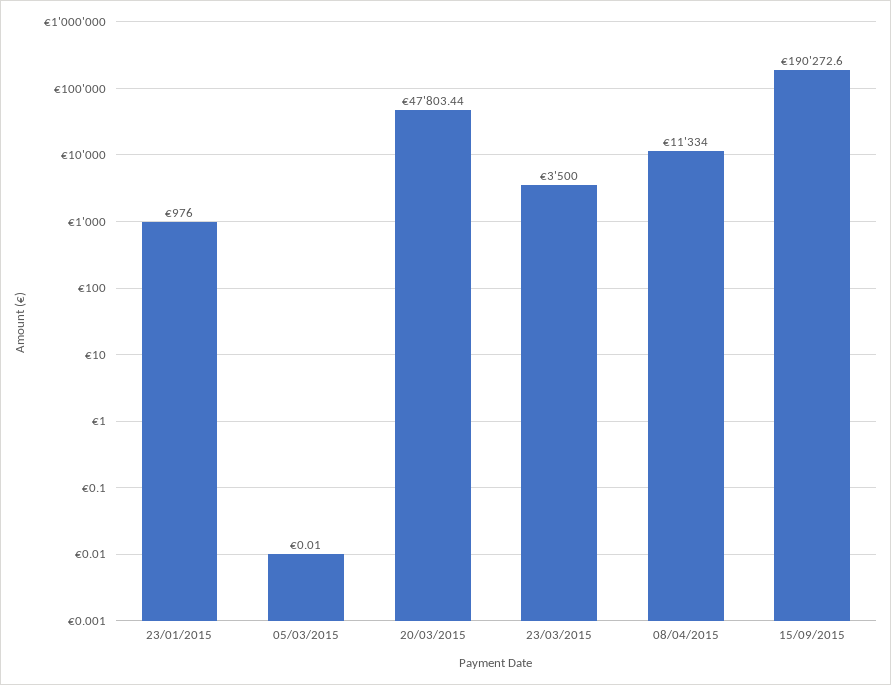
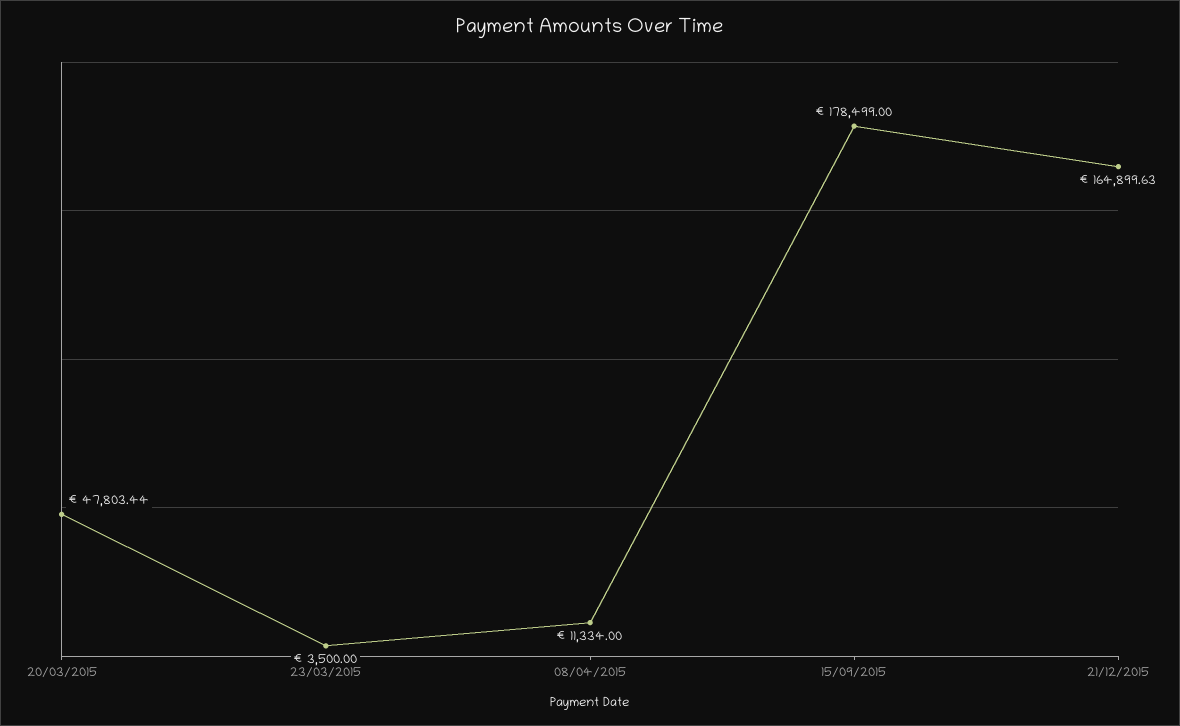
23/01/2015: 976 -> none
05/03/2015: 0.01 -> none
15/09/2015: 190272.6 -> 178499
21/12/2015: none -> 164899.63

